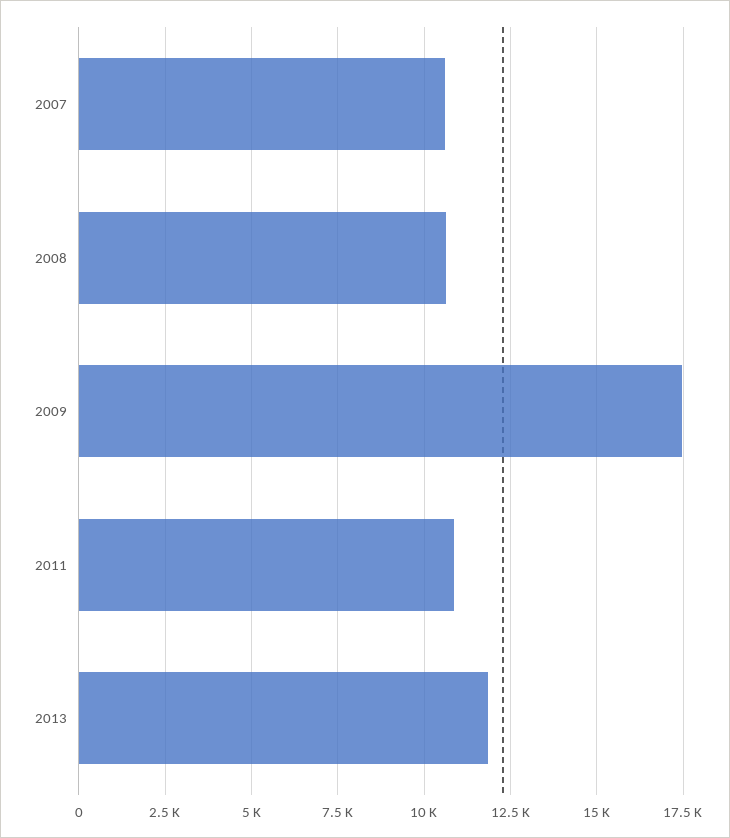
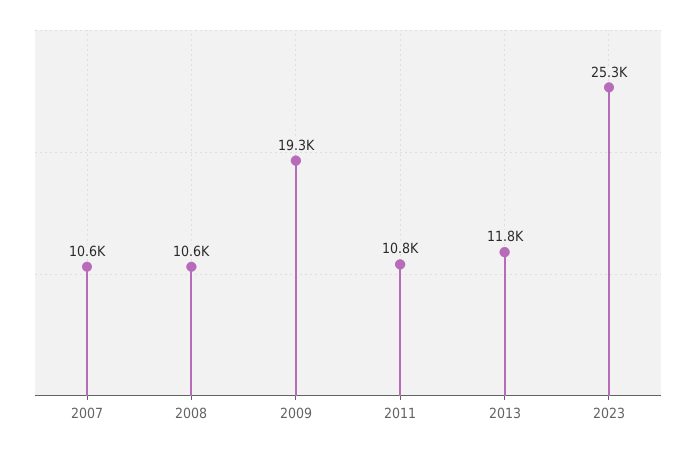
2009: 17500 -> 19300
2023: none -> 25300

